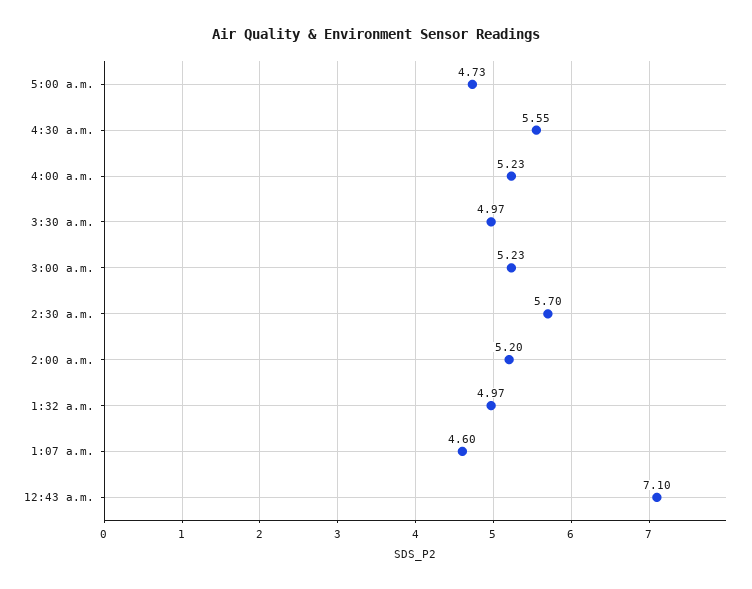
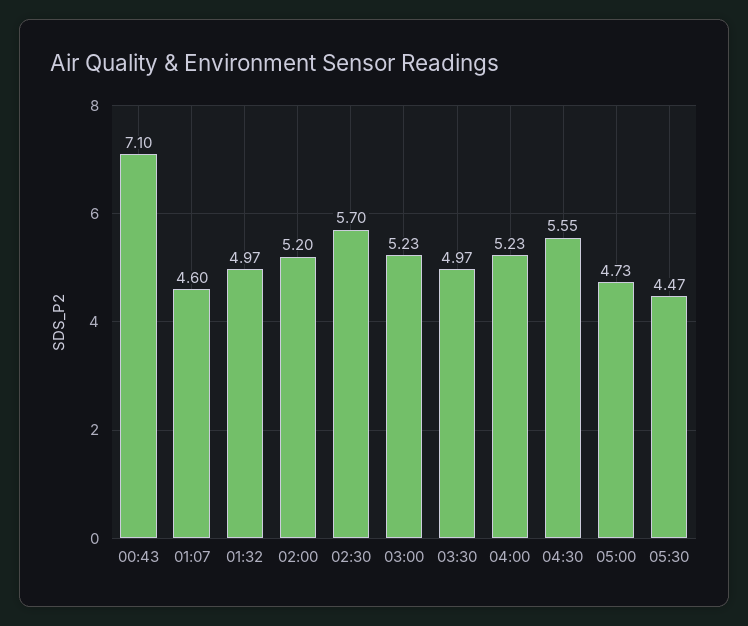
05:30: none -> 4.47

